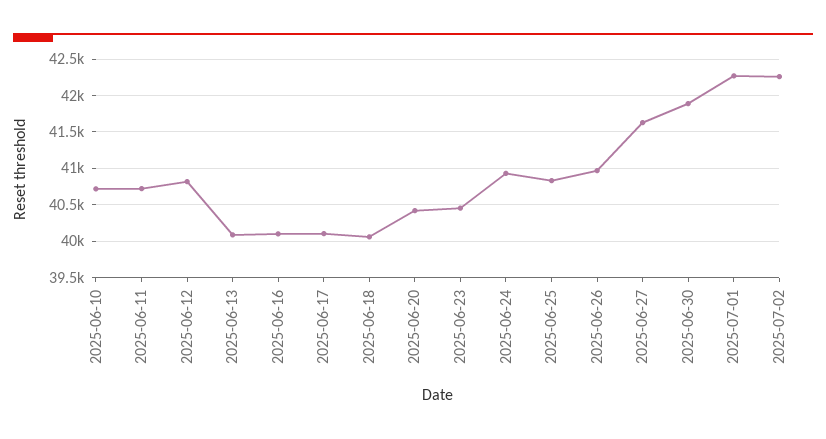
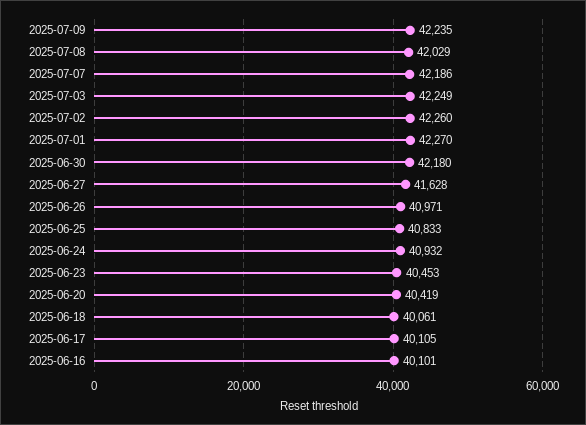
2025-06-10: 40700 -> none
2025-06-11: 40700 -> none
2025-06-12: 40800 -> none
2025-06-13: 40100 -> none
2025-06-30: 41900 -> 42180
2025-07-09: none -> 42235
2025-07-08: none -> 42029
2025-07-07: none -> 42186
2025-07-03: none -> 42249

